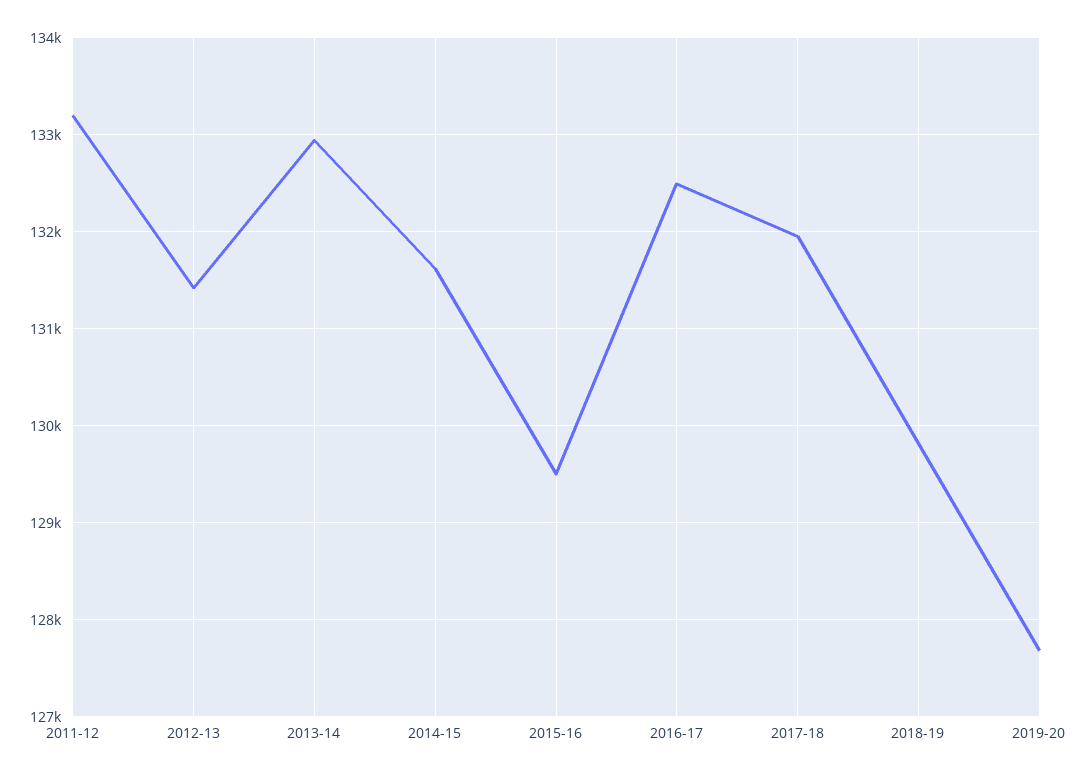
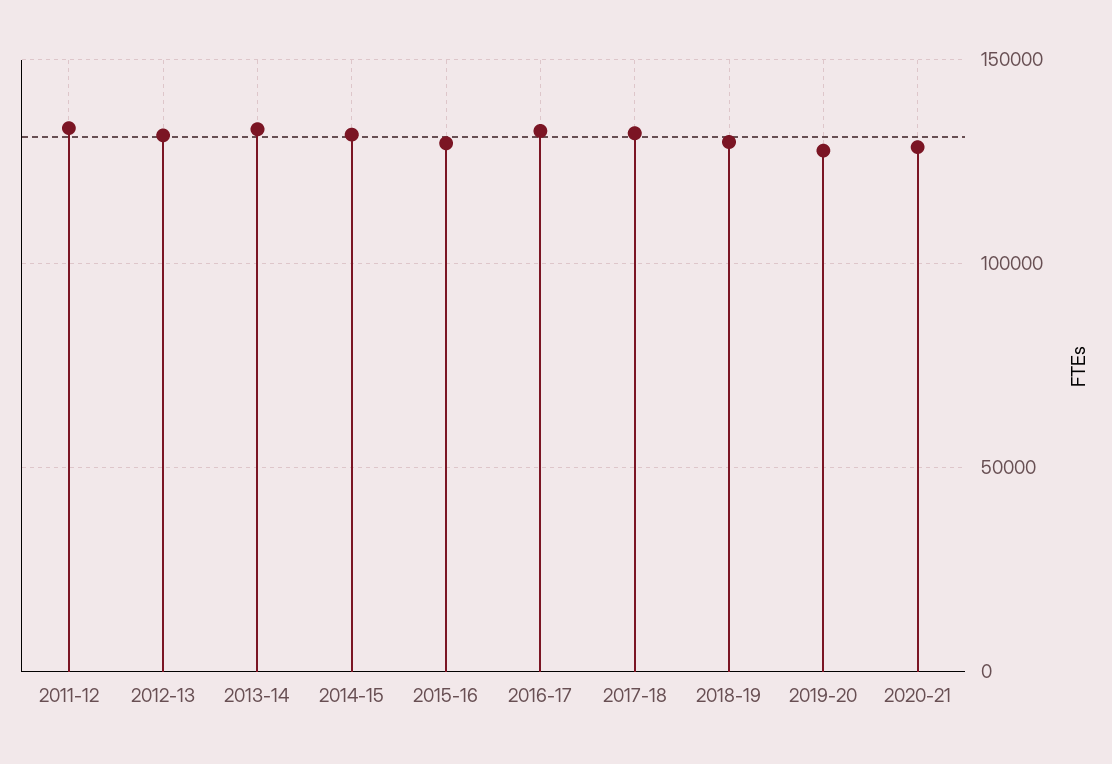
2020-21: none -> 130000

